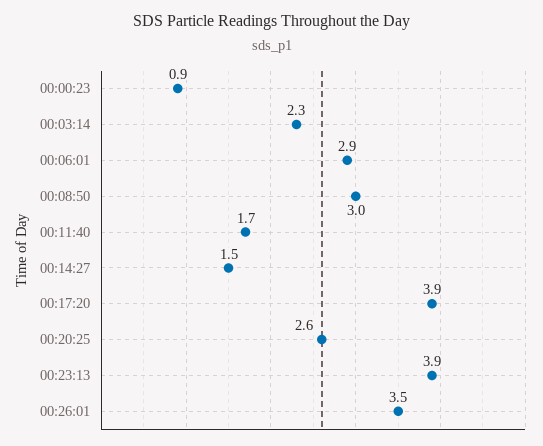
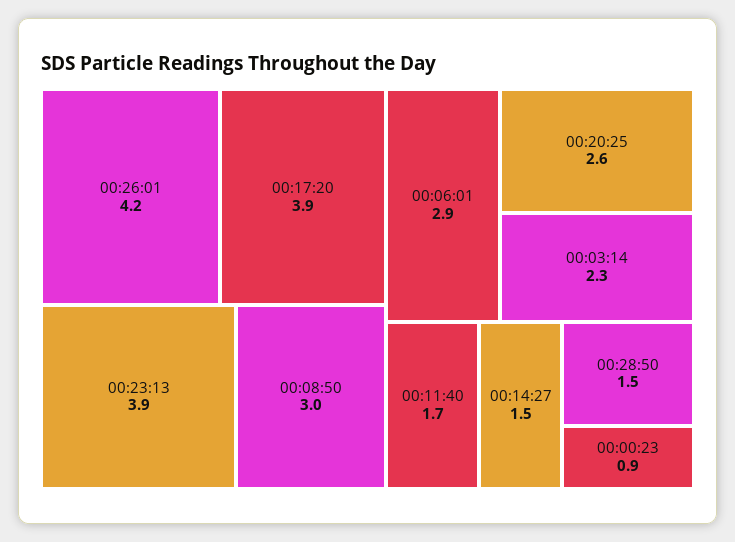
00:26:01: 3.5 -> 4.2
00:28:50: none -> 1.5

